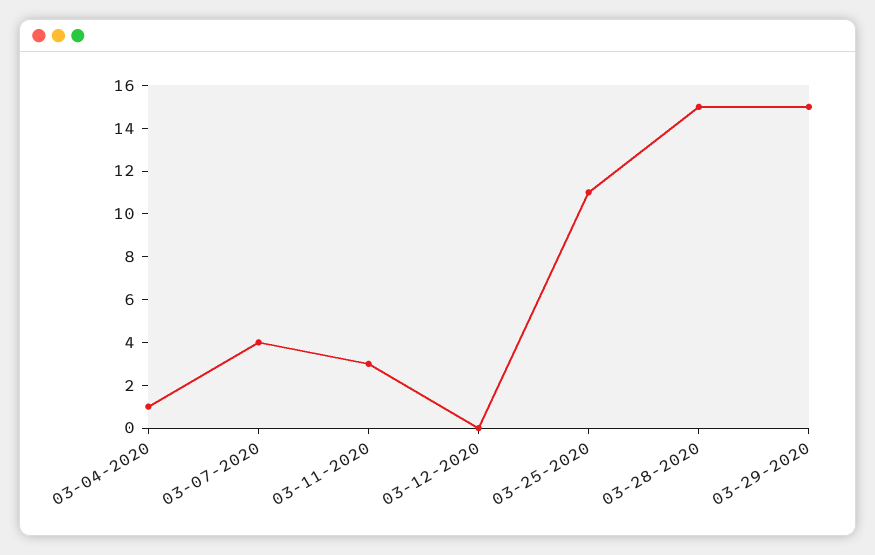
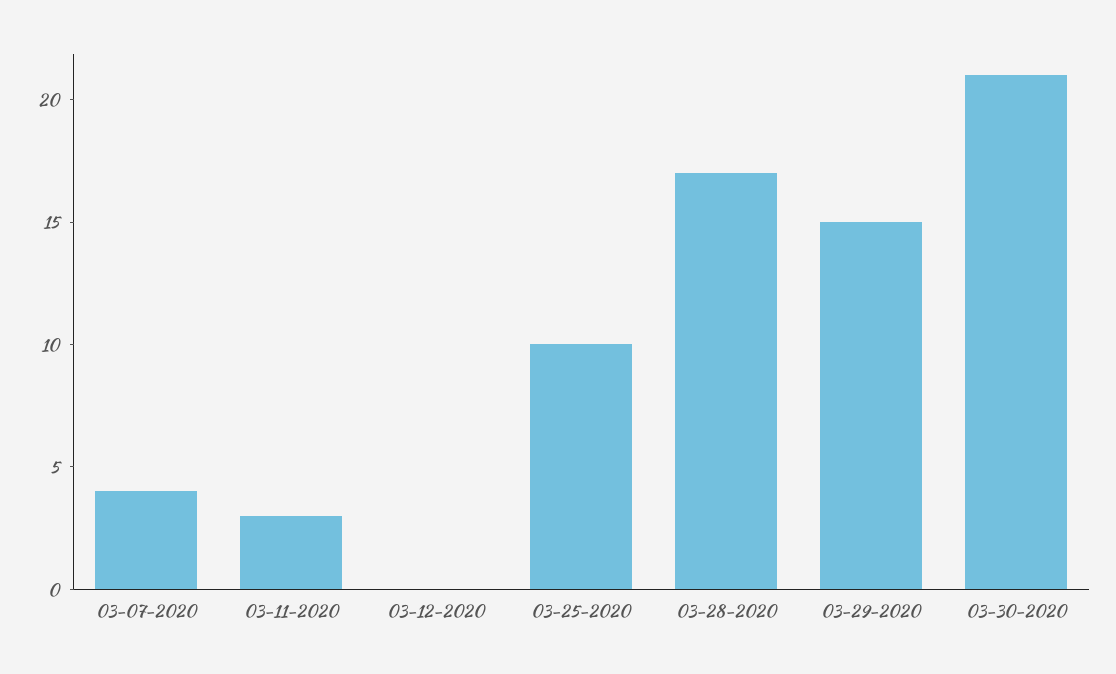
03-04-2020: 1 -> none
03-25-2020: 11 -> 10
03-28-2020: 15 -> 17
03-30-2020: none -> 21

